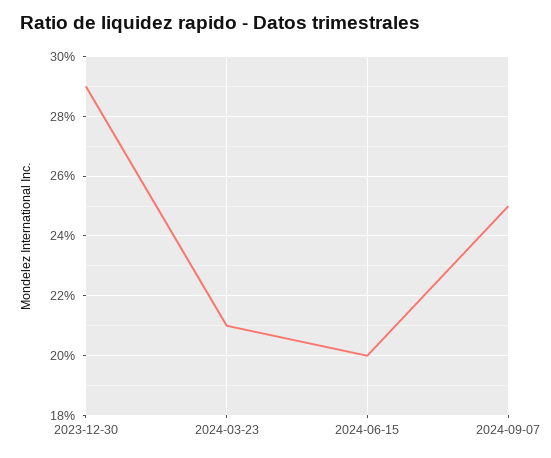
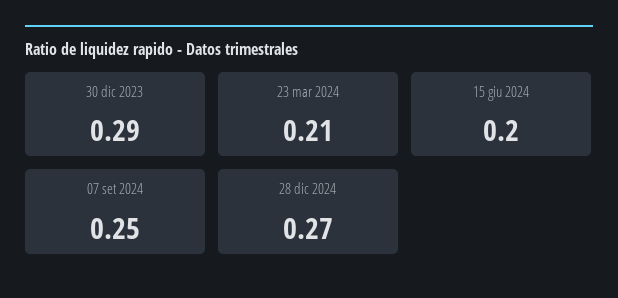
28 dic 2024: none -> 0.27

